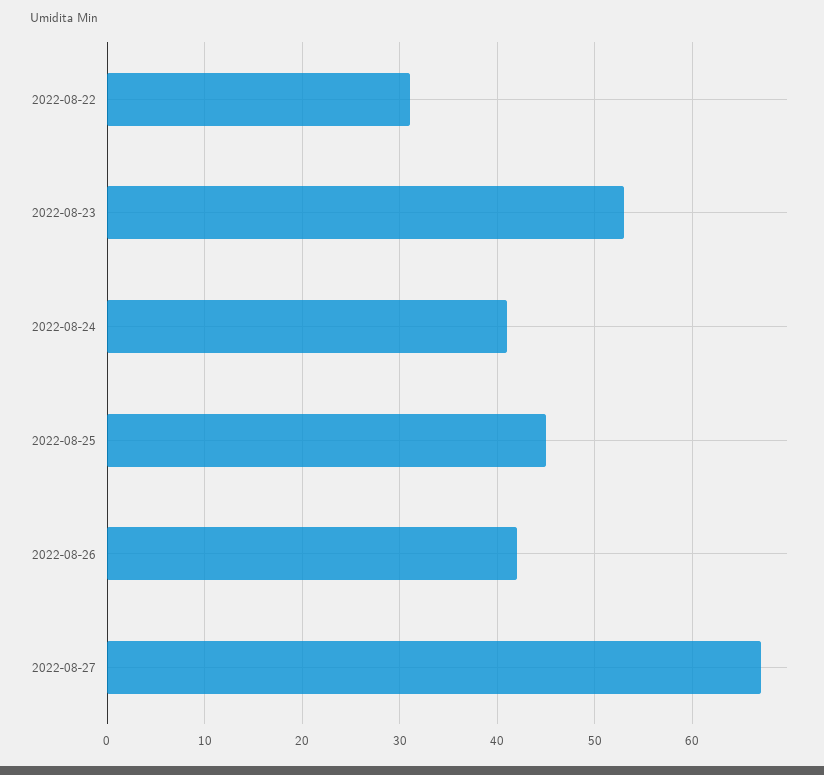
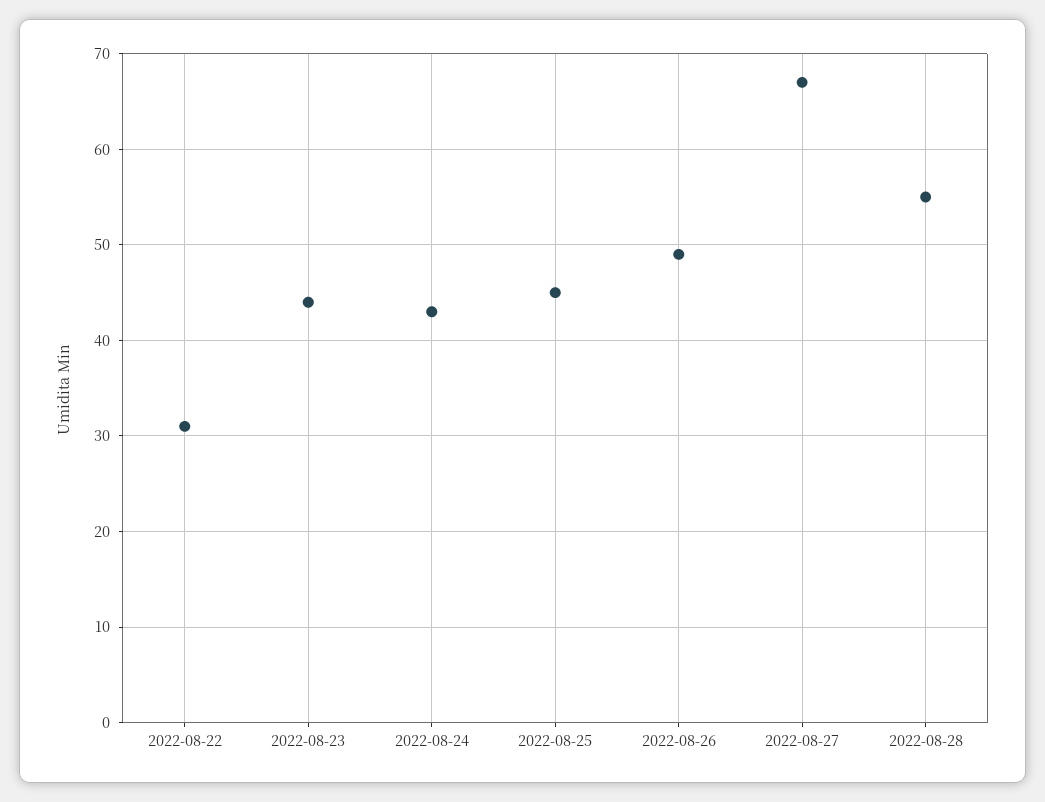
2022-08-23: 53 -> 44
2022-08-24: 41 -> 43
2022-08-26: 42 -> 49
2022-08-28: none -> 55

